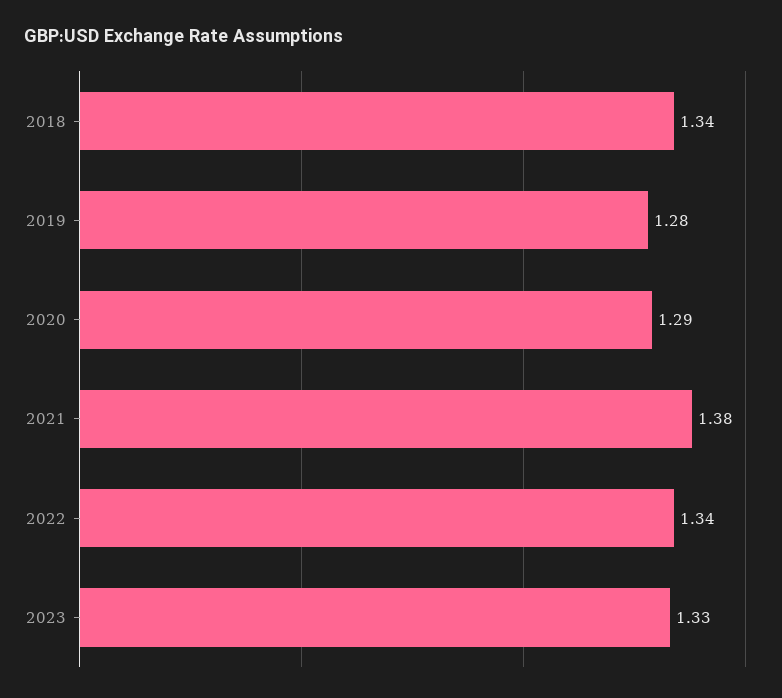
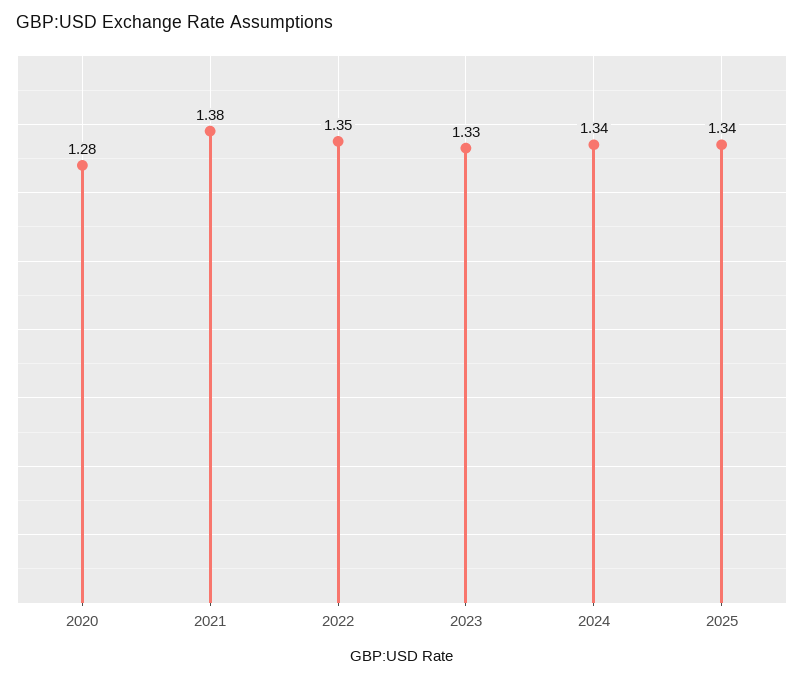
2018: 1.34 -> none
2019: 1.28 -> none
2020: 1.29 -> 1.28
2022: 1.34 -> 1.35
2024: none -> 1.34
2025: none -> 1.34

